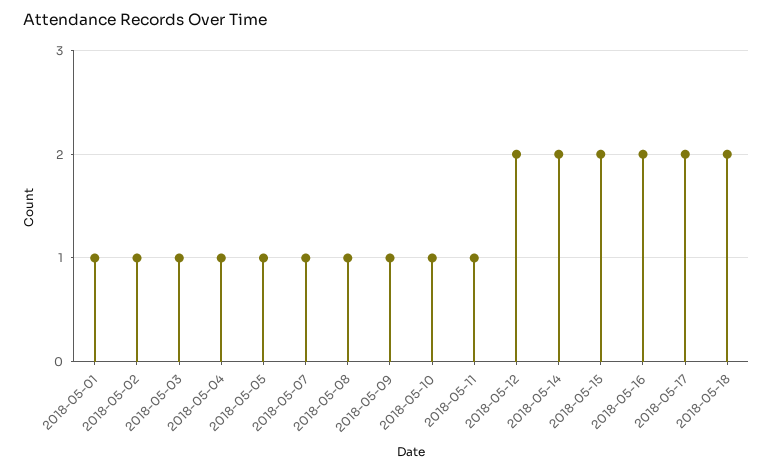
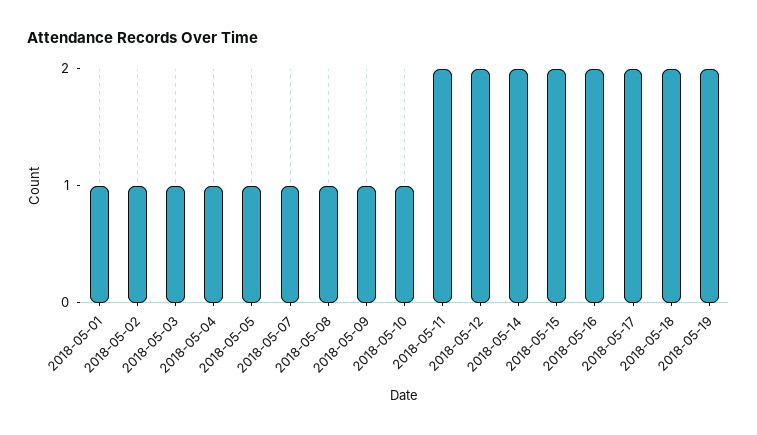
2018-05-11: 1 -> 2
2018-05-19: none -> 2

